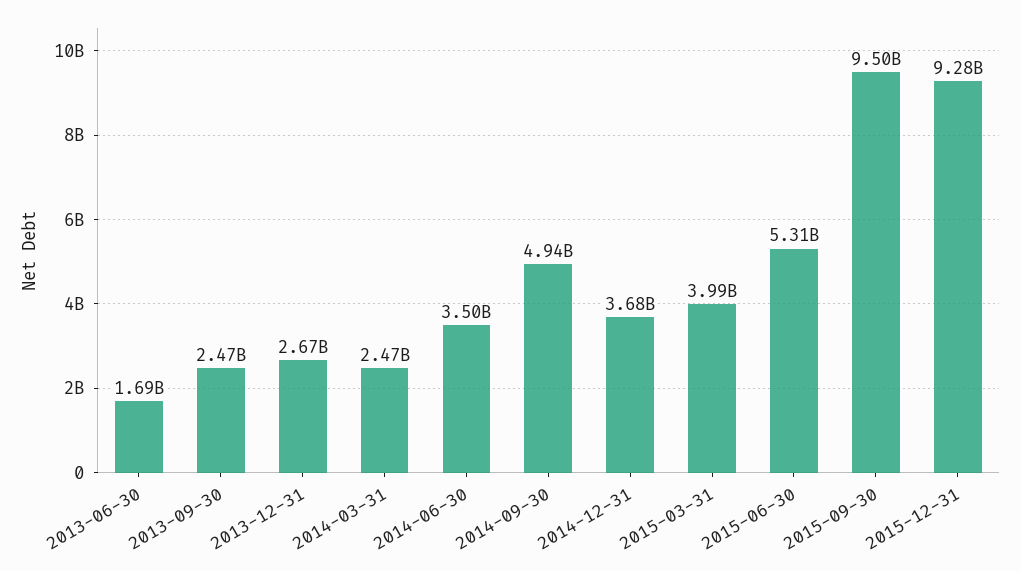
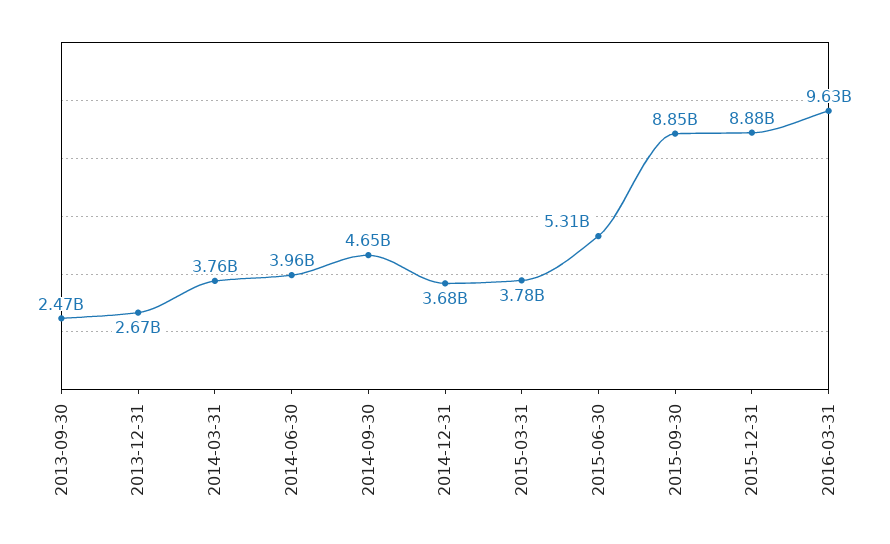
2013-06-30: 1690000000 -> none
2014-03-31: 2470000000 -> 3760000000
2014-06-30: 3500000000 -> 3960000000
2014-09-30: 4940000000 -> 4650000000
2015-03-31: 3990000000 -> 3780000000
2015-09-30: 9500000000 -> 8850000000
2015-12-31: 9280000000 -> 8880000000
2016-03-31: none -> 9630000000

